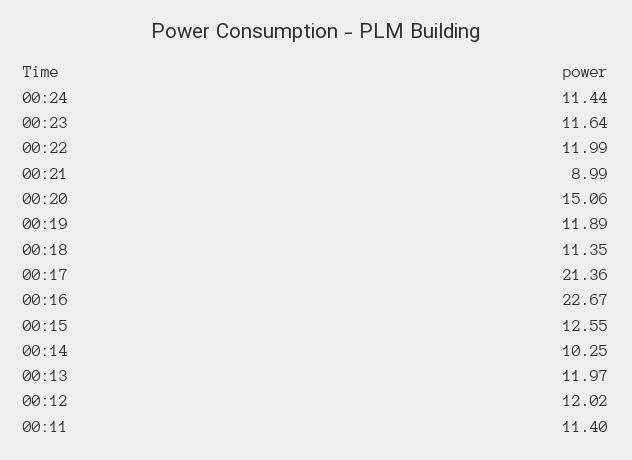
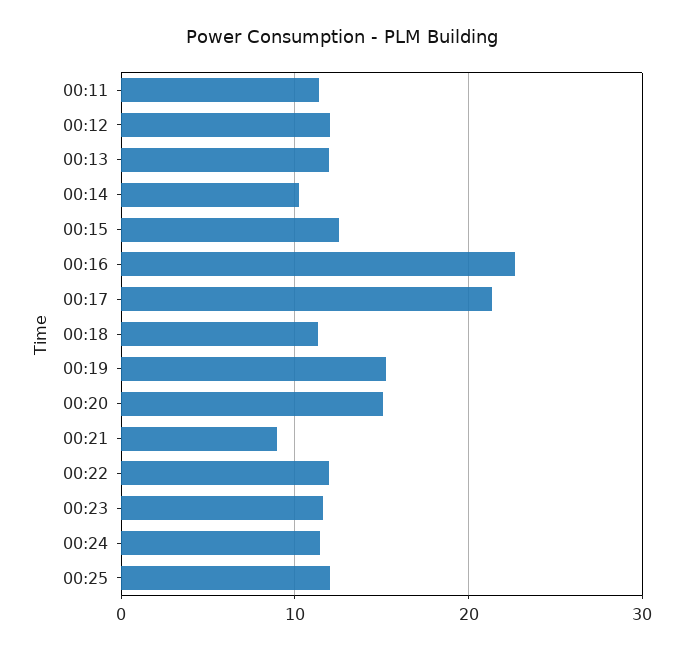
00:19: 11.89 -> 15
00:25: none -> 12

